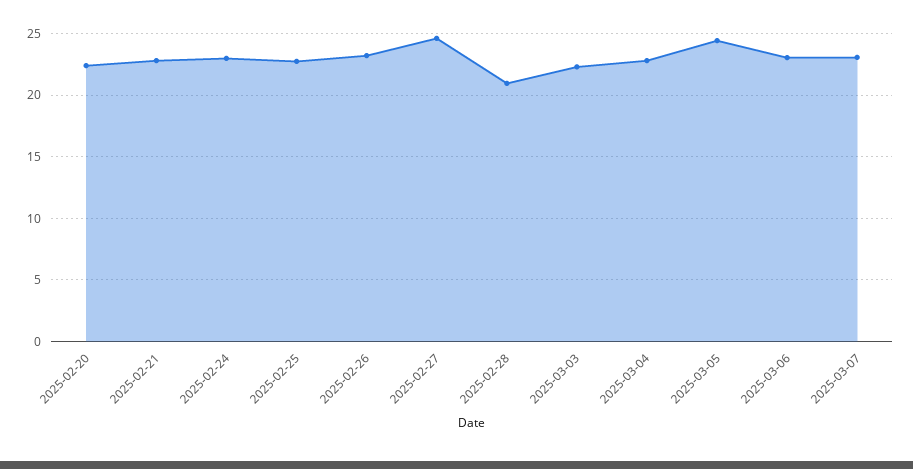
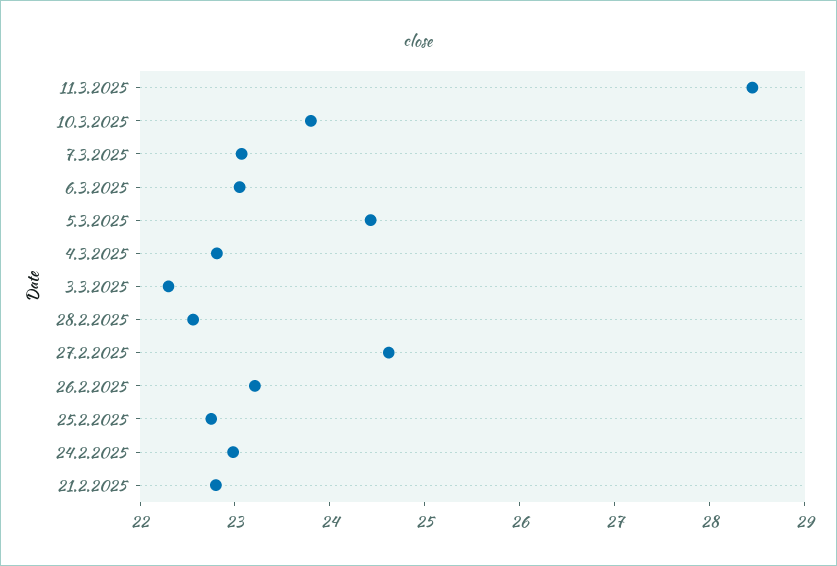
2025-02-20: 22.5 -> none
2025-02-28: 21 -> 22.6
11.3.2025: none -> 28.4
10.3.2025: none -> 23.8

